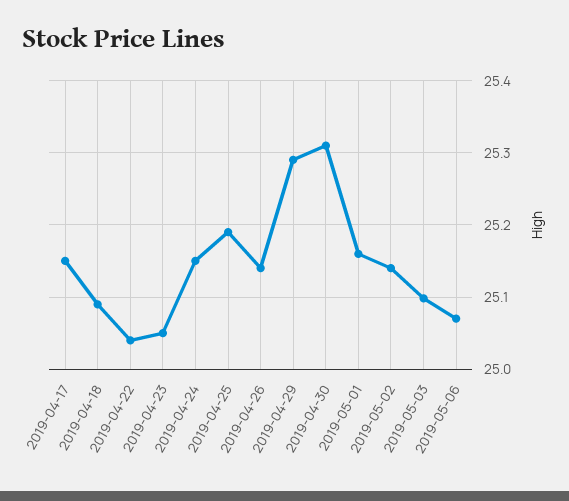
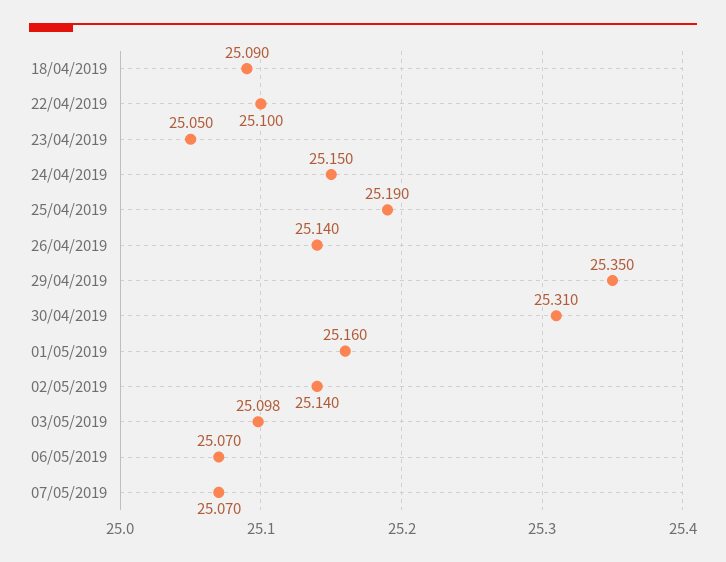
2019-04-17: 25.15 -> none
2019-04-22: 25.04 -> 25.1
2019-04-29: 25.29 -> 25.35
07/05/2019: none -> 25.07

